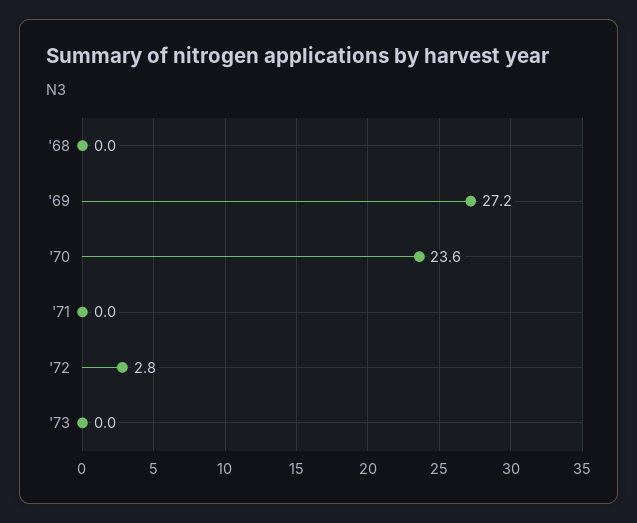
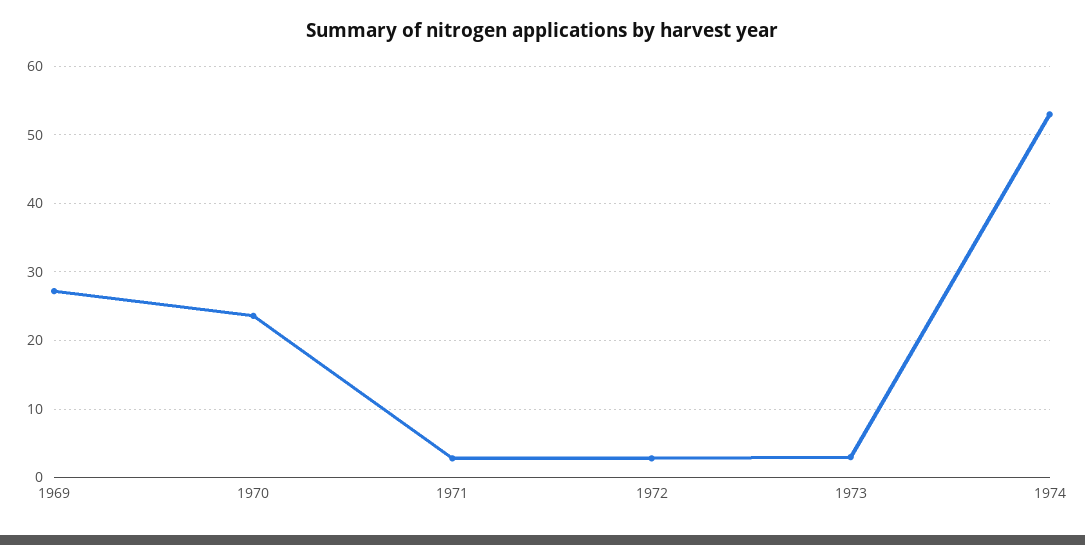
'68: 0 -> none
'71: 0 -> 3
'73: 0 -> 3
1974: none -> 53

